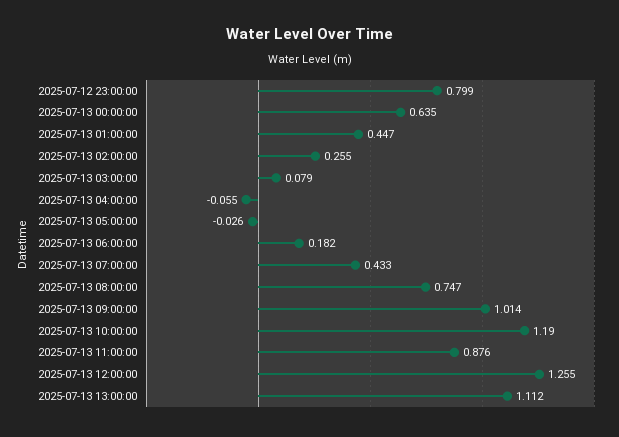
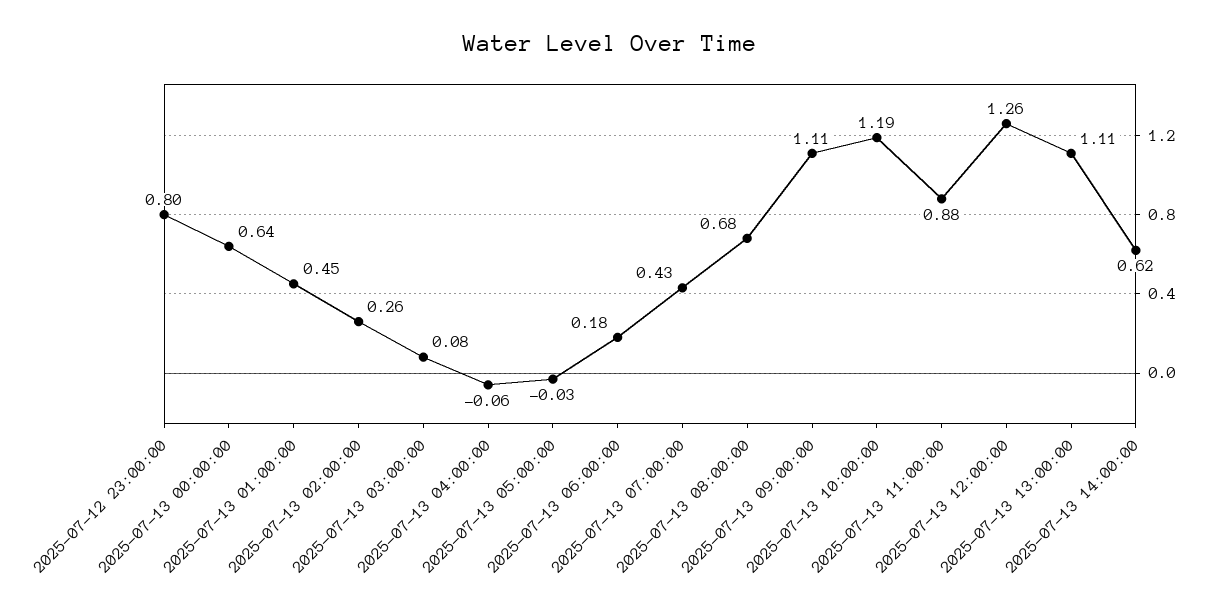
2025-07-13 08:00:00: 0.747 -> 0.68
2025-07-13 09:00:00: 1.014 -> 1.11
2025-07-13 14:00:00: none -> 0.62

